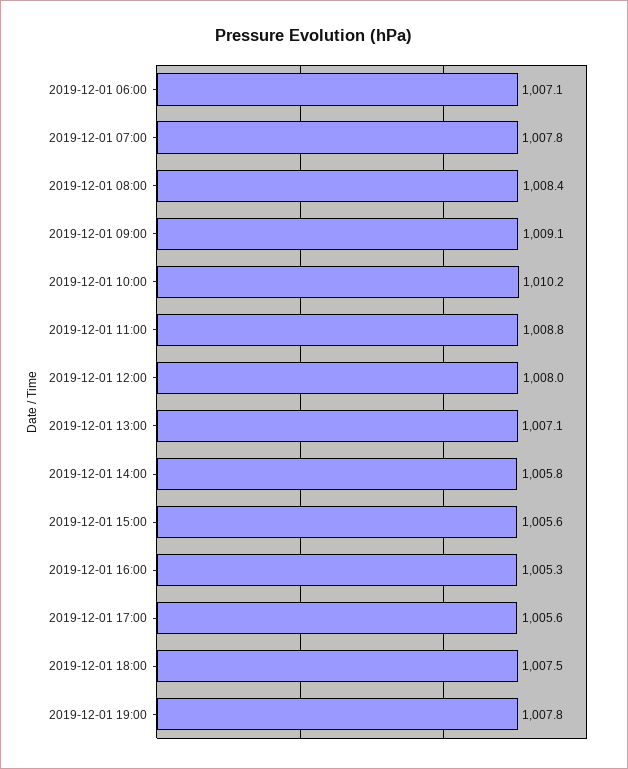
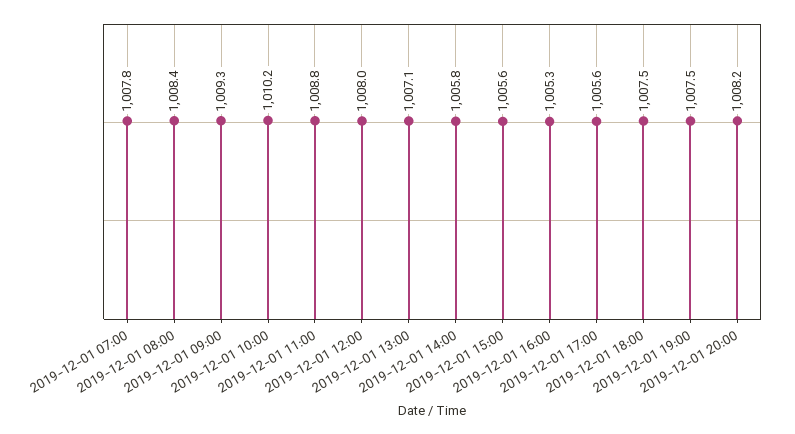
2019-12-01 06:00: 1007.1 -> none
2019-12-01 09:00: 1009.1 -> 1009.3
2019-12-01 19:00: 1007.8 -> 1007.5
2019-12-01 20:00: none -> 1008.2

